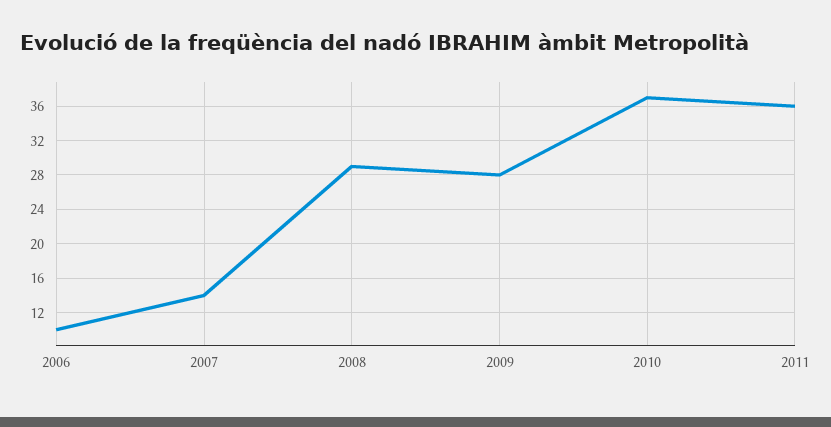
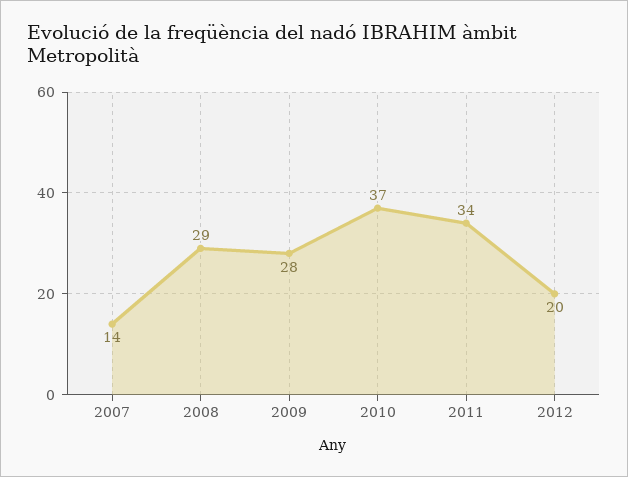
2006: 10 -> none
2011: 36 -> 34
2012: none -> 20

